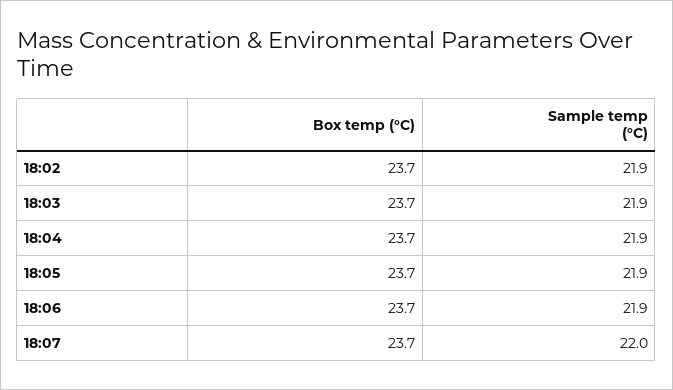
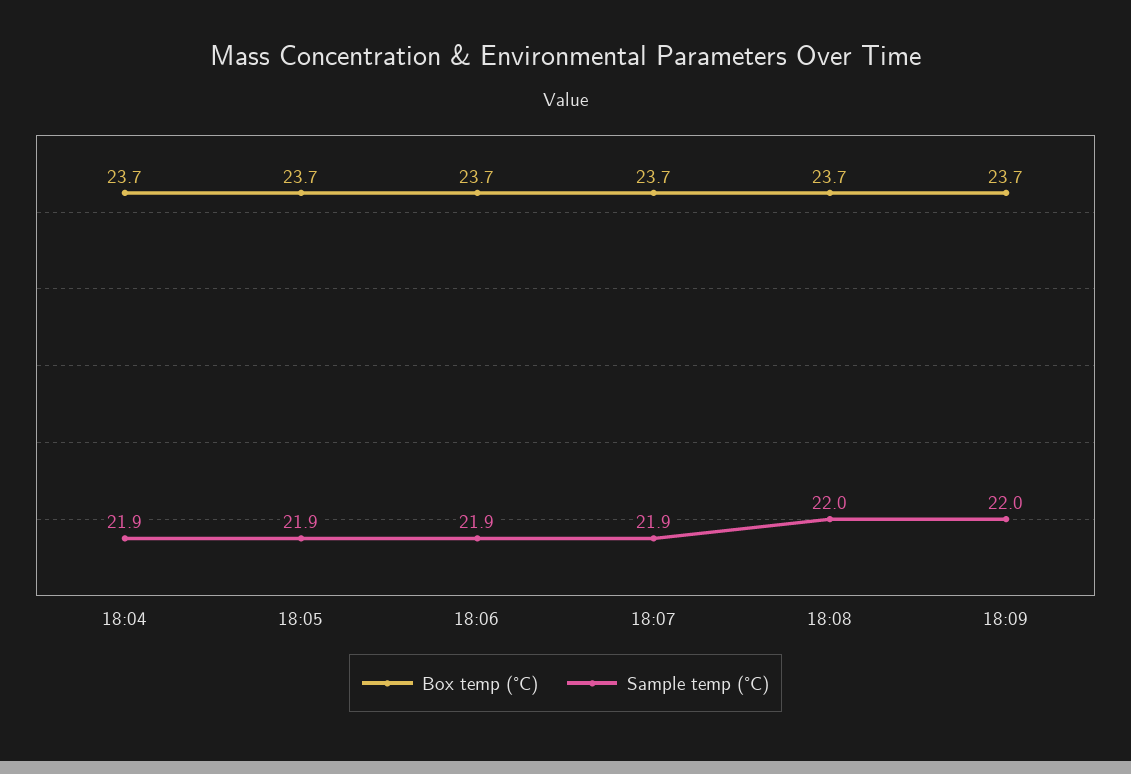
Box temp (°C), 18:02: 23.7 -> none
Sample temp (°C), 18:02: 21.9 -> none
Box temp (°C), 18:03: 23.7 -> none
Sample temp (°C), 18:03: 21.9 -> none
Sample temp (°C), 18:07: 22 -> 21.9
Box temp (°C), 18:08: none -> 23.7
Sample temp (°C), 18:08: none -> 22
Box temp (°C), 18:09: none -> 23.7
Sample temp (°C), 18:09: none -> 22

